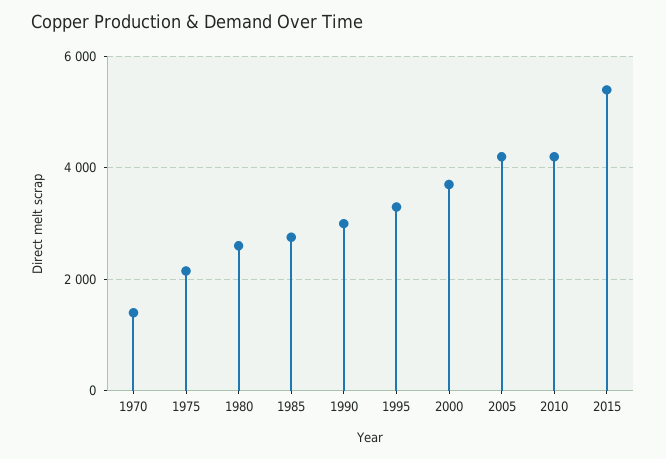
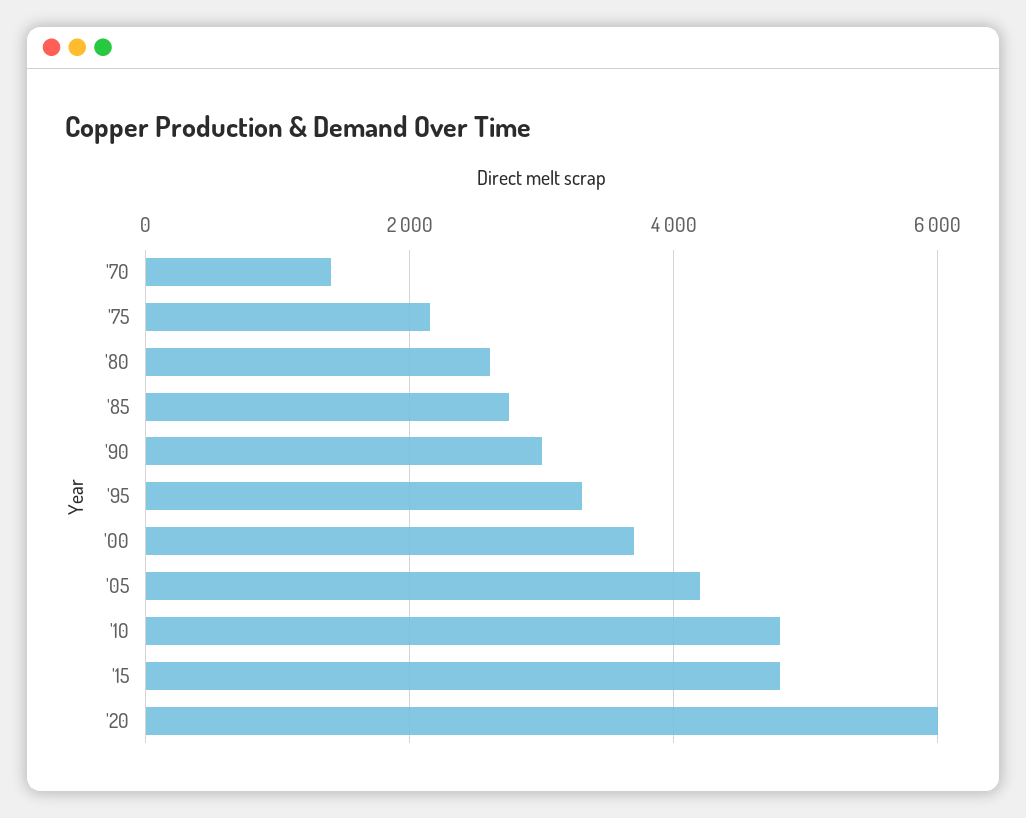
2010: 4200 -> 4800
2015: 5400 -> 4800
'20: none -> 6000

